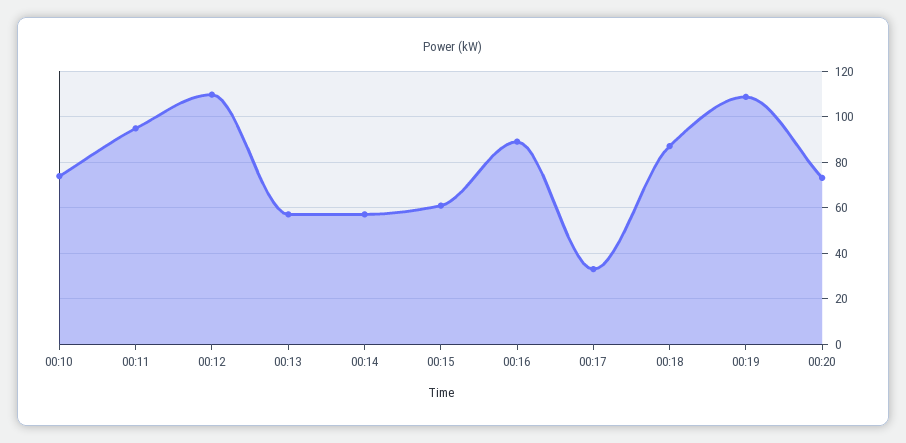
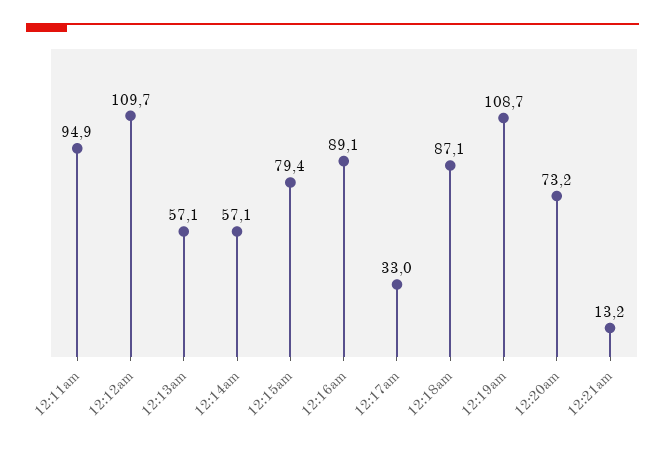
00:10: 75 -> none
00:15: 60 -> 79.4
12:21am: none -> 13.2

